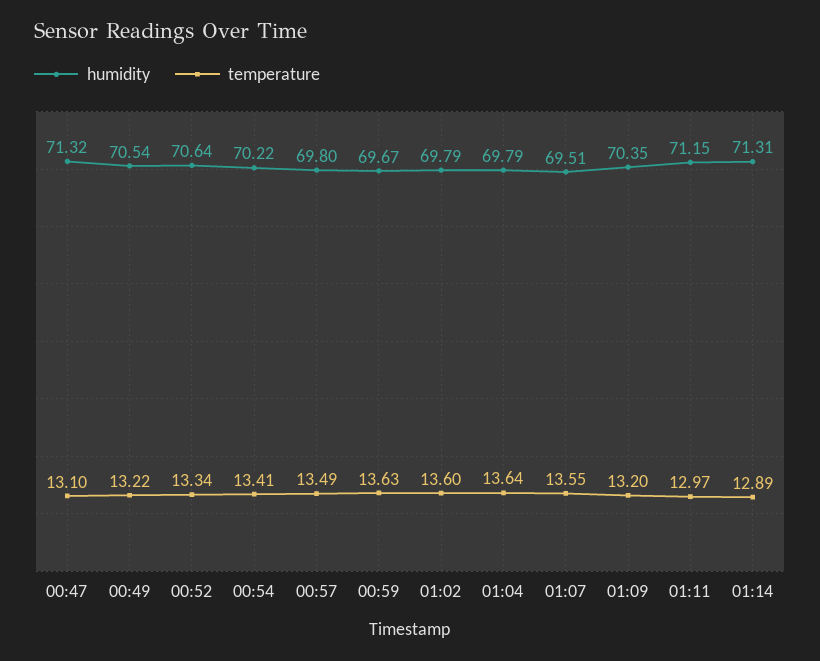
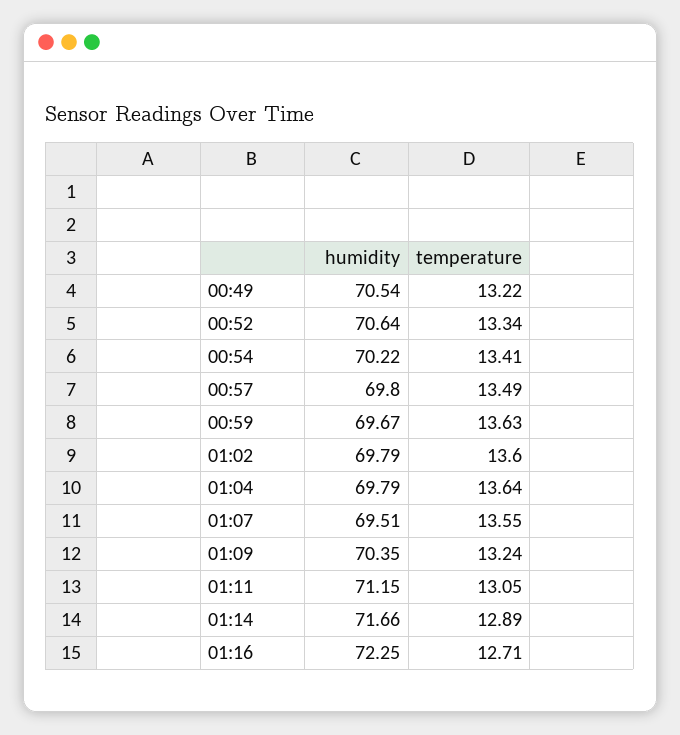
humidity, 00:47: 71.32 -> none
temperature, 00:47: 13.1 -> none
temperature, 01:09: 13.2 -> 13.24
temperature, 01:11: 12.97 -> 13.05
humidity, 01:14: 71.31 -> 71.66
humidity, 01:16: none -> 72.25
temperature, 01:16: none -> 12.71

